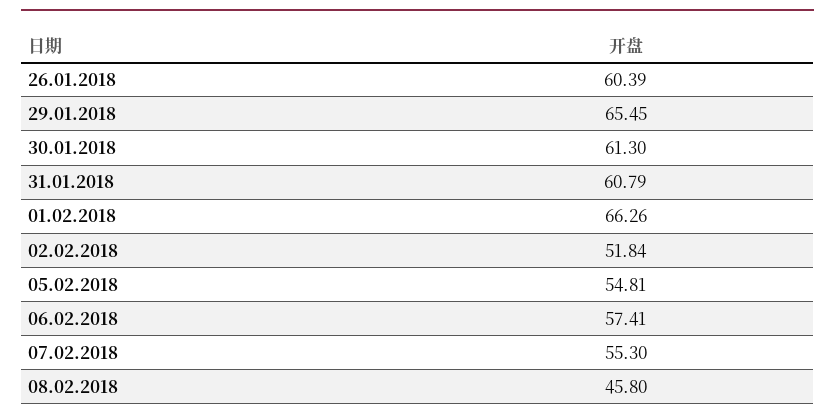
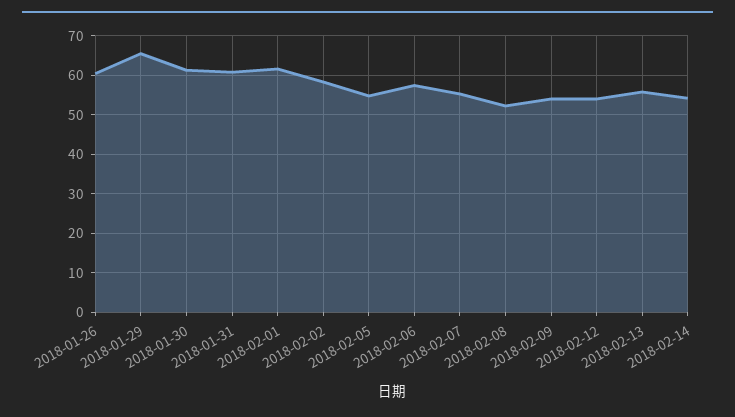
01.02.2018: 66.26 -> 62
02.02.2018: 51.84 -> 58
08.02.2018: 45.8 -> 52
2018-02-09: none -> 54
2018-02-12: none -> 54
2018-02-13: none -> 56
2018-02-14: none -> 54

